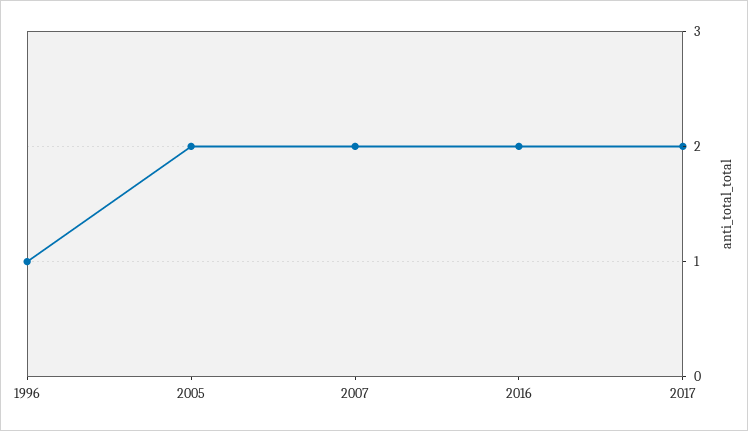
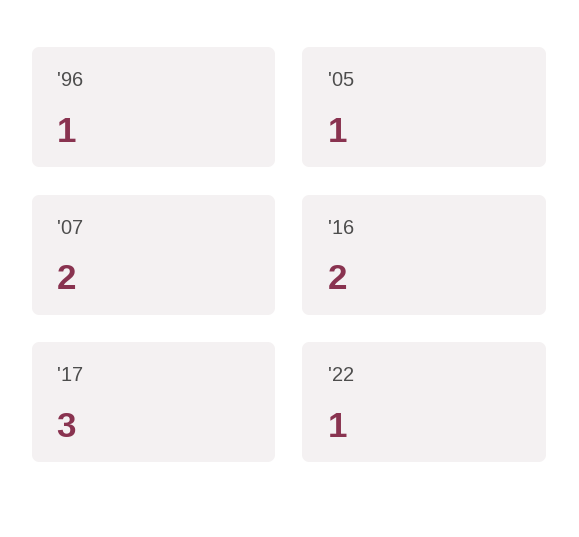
2005: 2 -> 1
2017: 2 -> 3
'22: none -> 1

